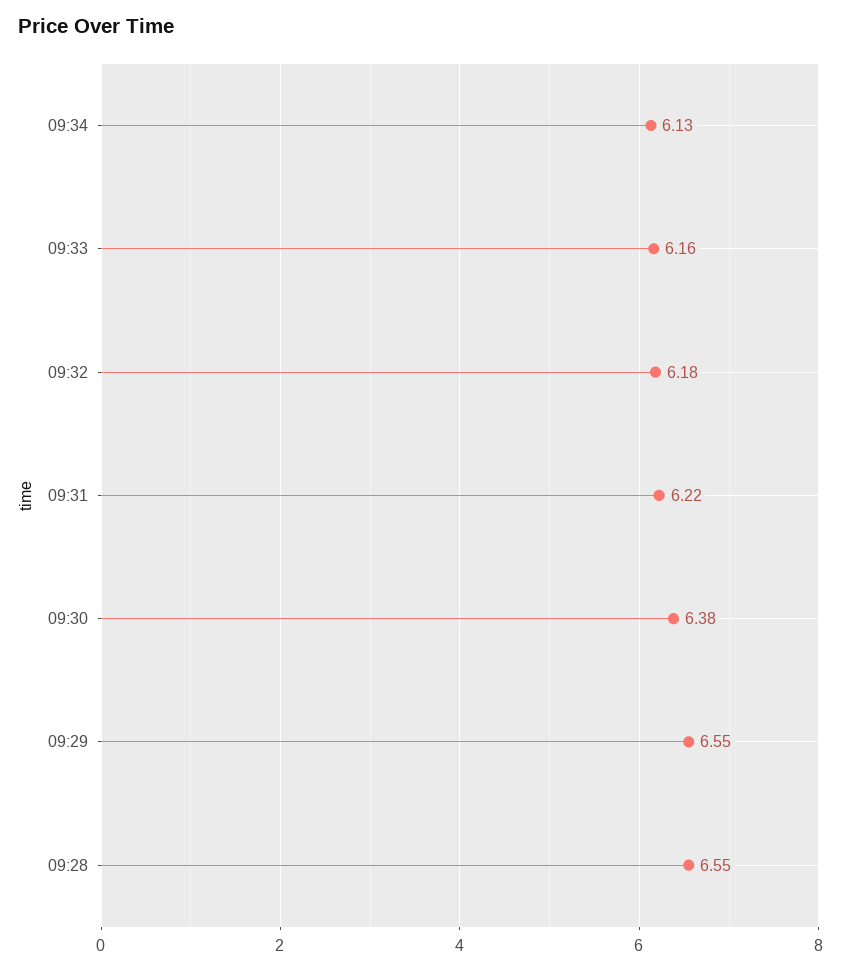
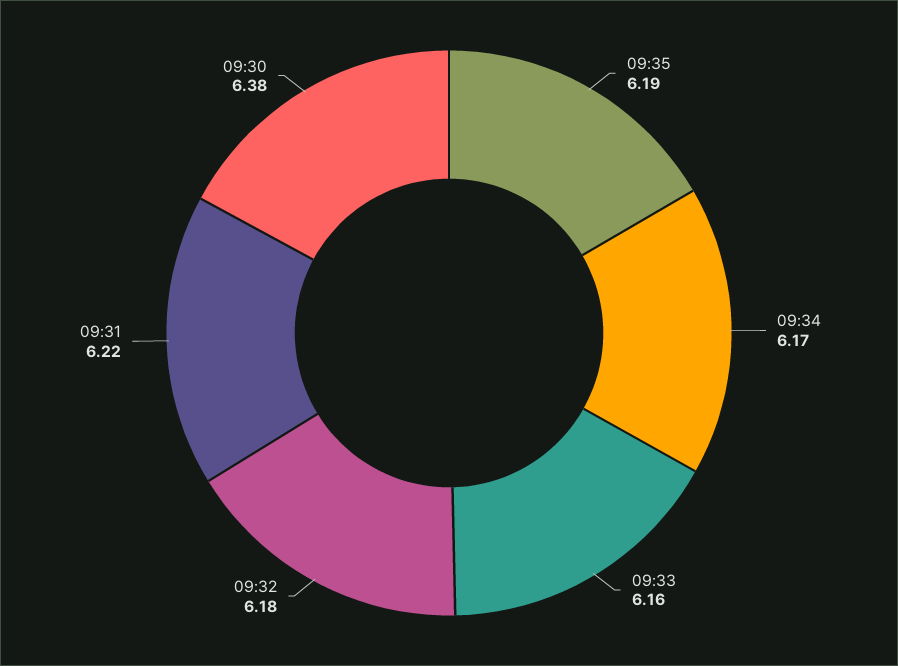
09:34: 6.13 -> 6.17
09:29: 6.55 -> none
09:28: 6.55 -> none
09:35: none -> 6.19

